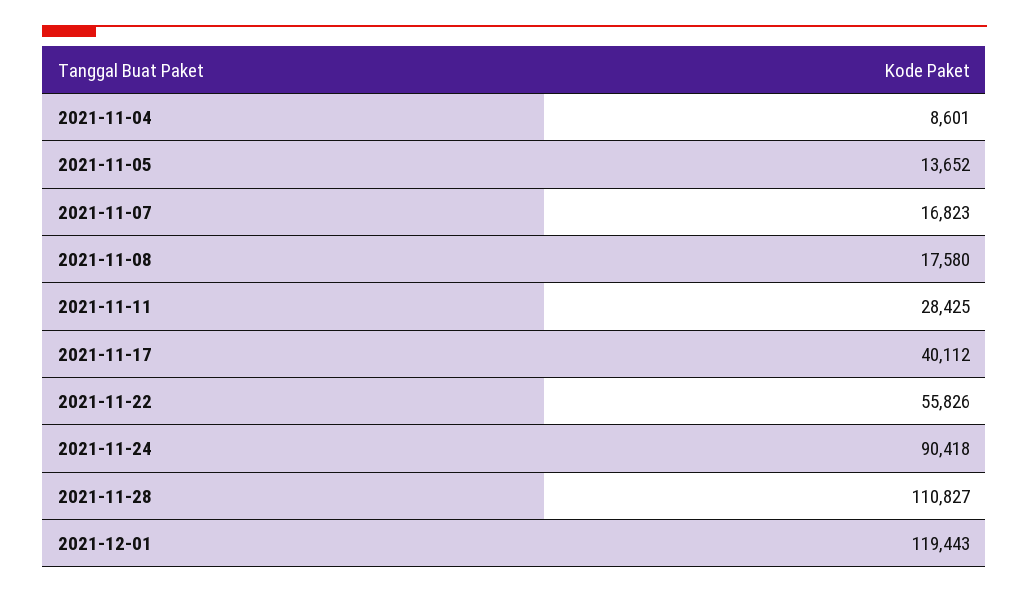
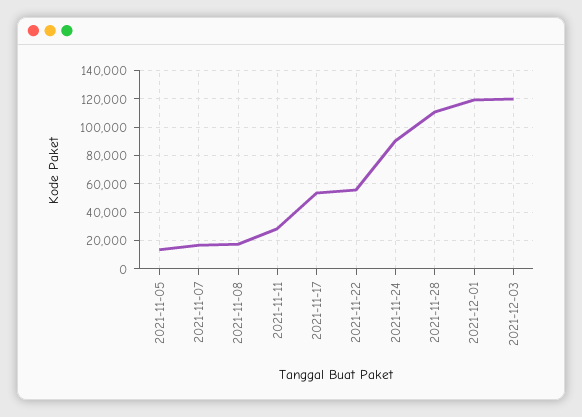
2021-11-04: 8601 -> none
2021-11-17: 40112 -> 55000
2021-12-03: none -> 120000

